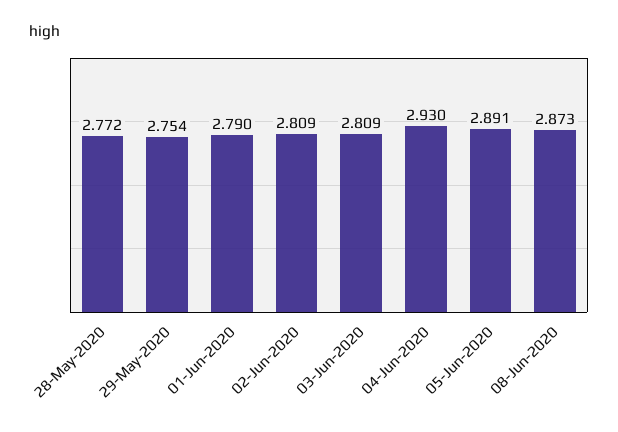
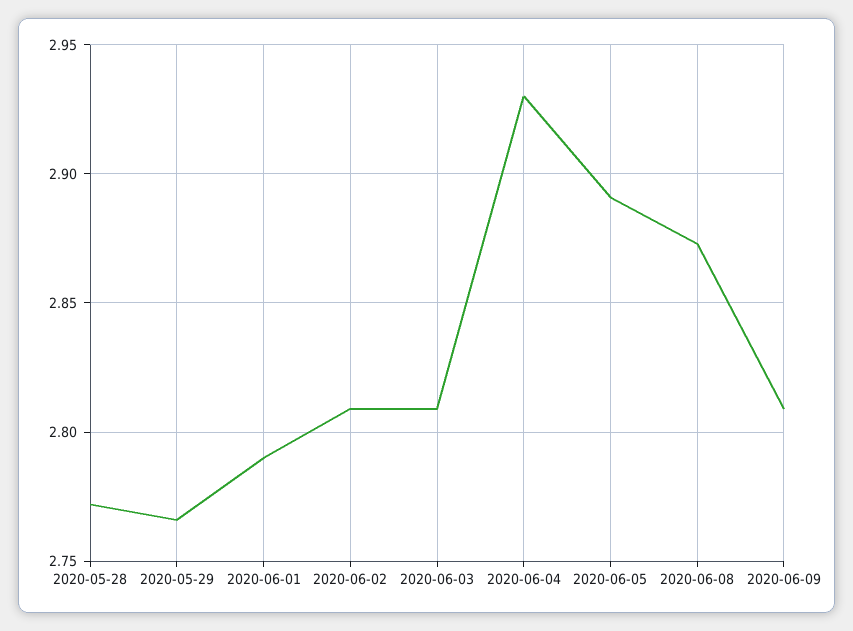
29-May-2020: 2.754 -> 2.765
2020-06-09: none -> 2.81

